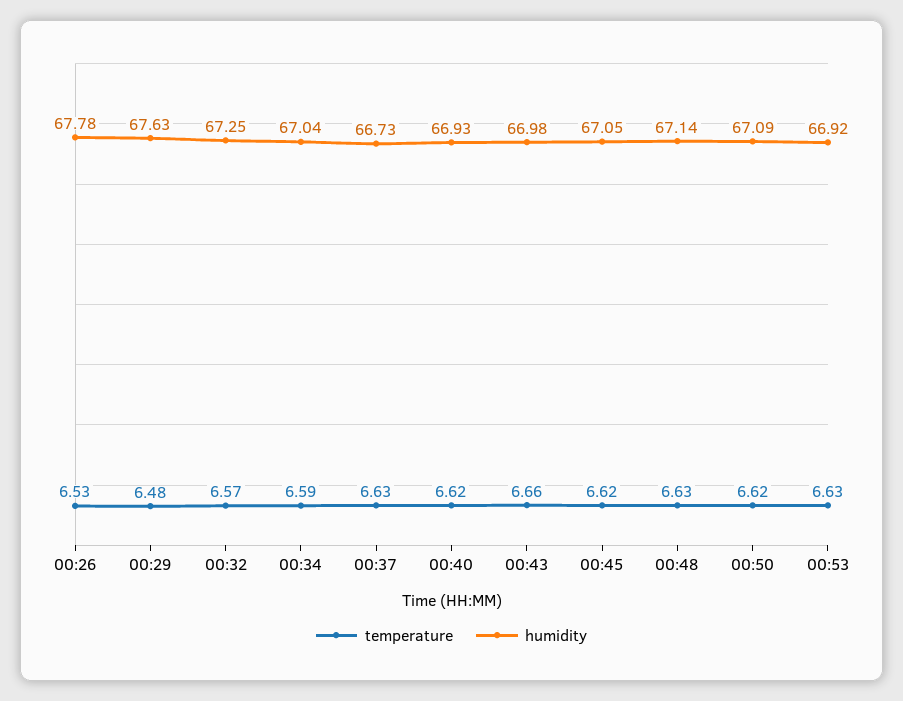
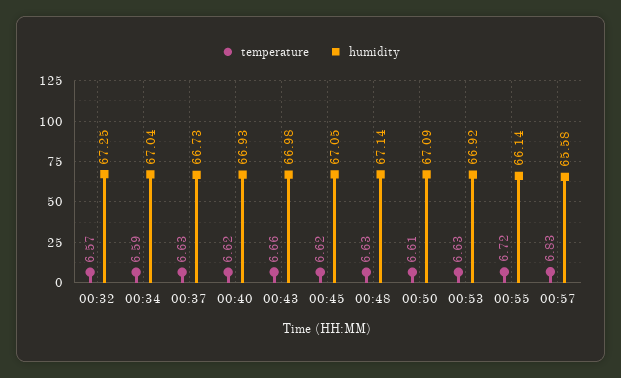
temperature, 00:26: 6.53 -> none
humidity, 00:26: 67.78 -> none
temperature, 00:29: 6.48 -> none
humidity, 00:29: 67.63 -> none
temperature, 00:50: 6.62 -> 6.61
temperature, 00:55: none -> 6.72
humidity, 00:55: none -> 66.14
temperature, 00:57: none -> 6.83
humidity, 00:57: none -> 65.58

